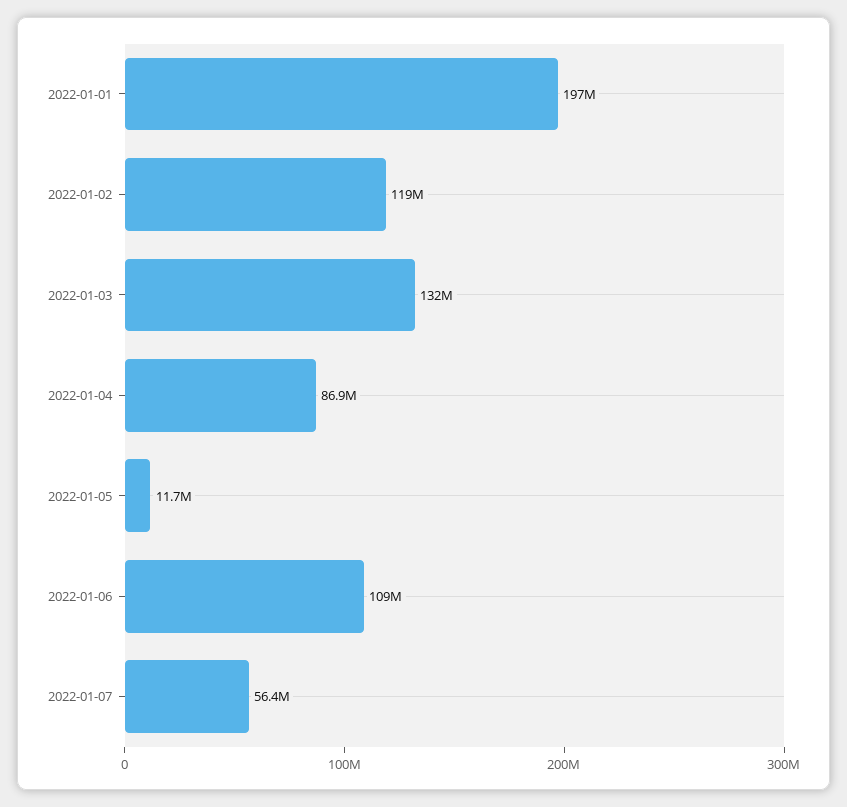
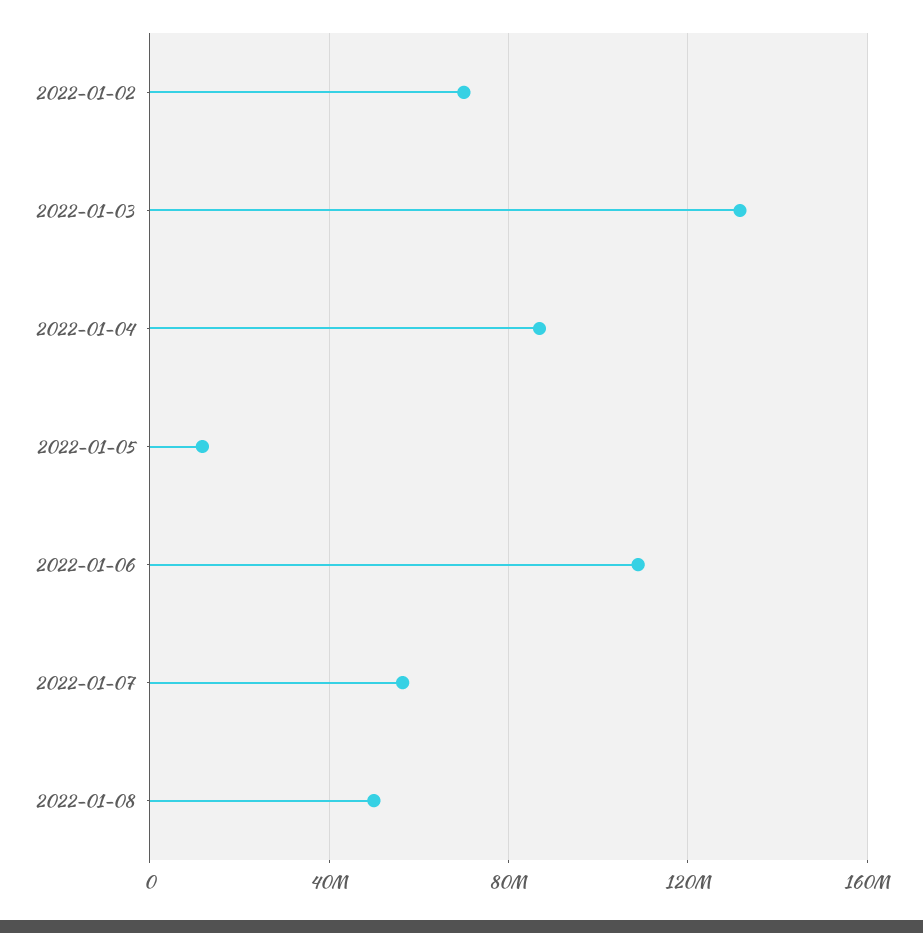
2022-01-01: 197000000 -> none
2022-01-02: 119000000 -> 70000000
2022-01-08: none -> 50000000

